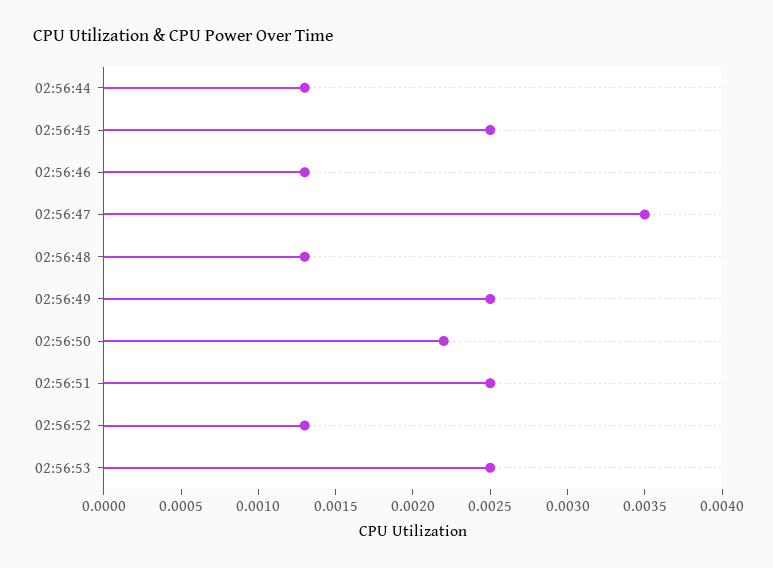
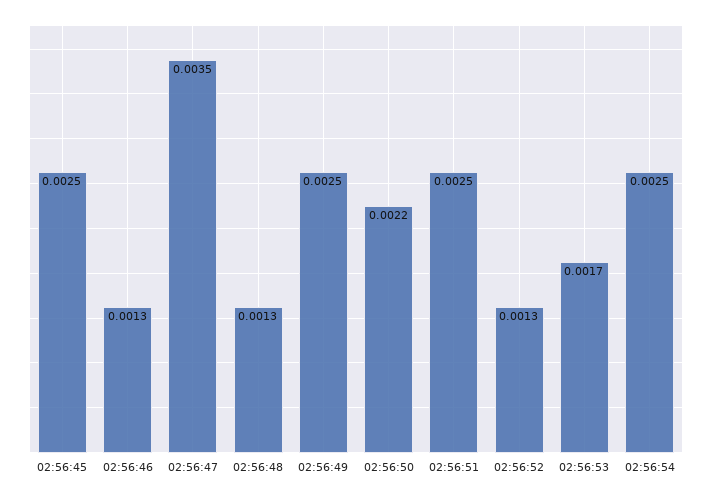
02:56:44: 0.0013 -> none
02:56:53: 0.0025 -> 0.0017
02:56:54: none -> 0.0025

